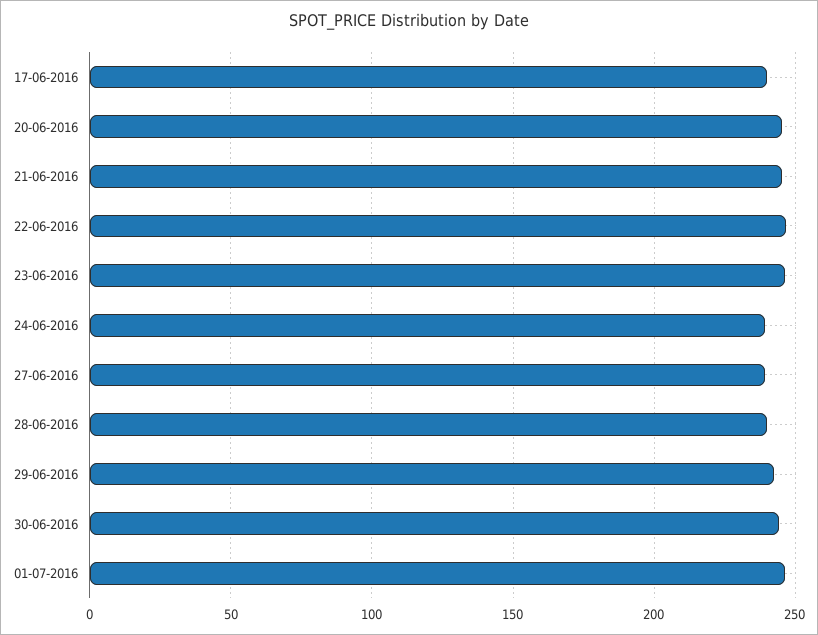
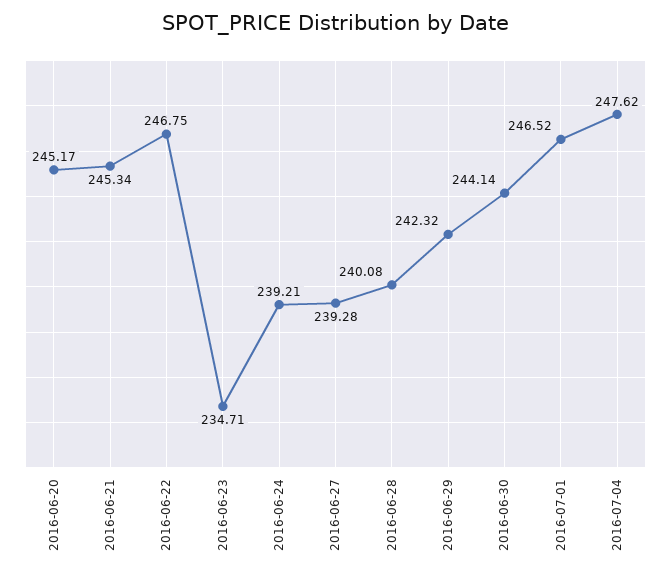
17-06-2016: 240 -> none
23-06-2016: 245 -> 234.71
2016-07-04: none -> 247.62

